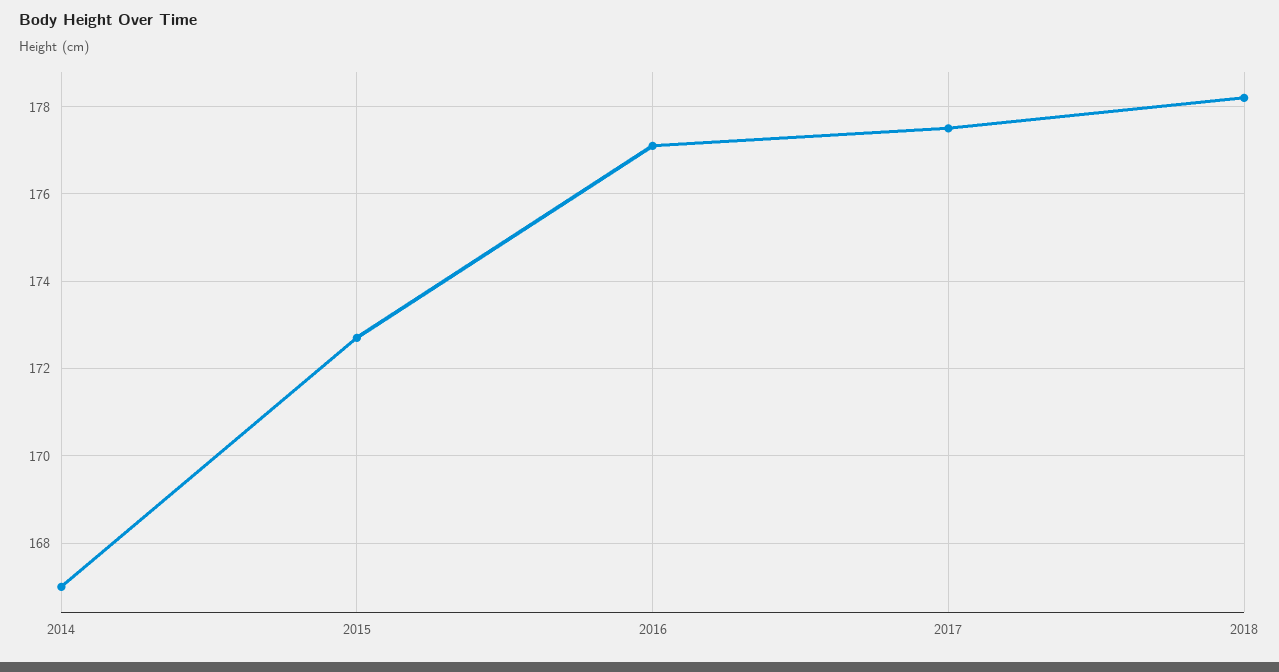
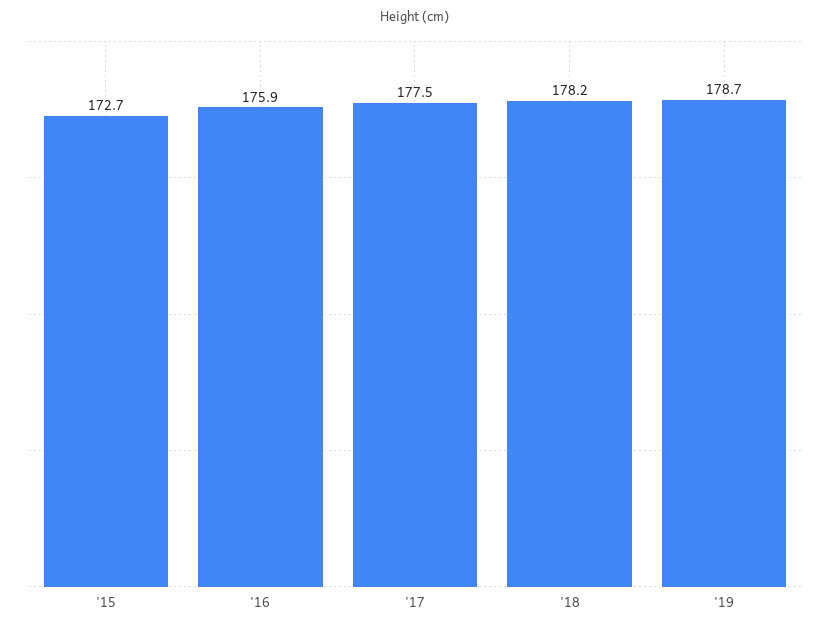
2014: 167 -> none
2016: 177 -> 175.9
'19: none -> 178.7

